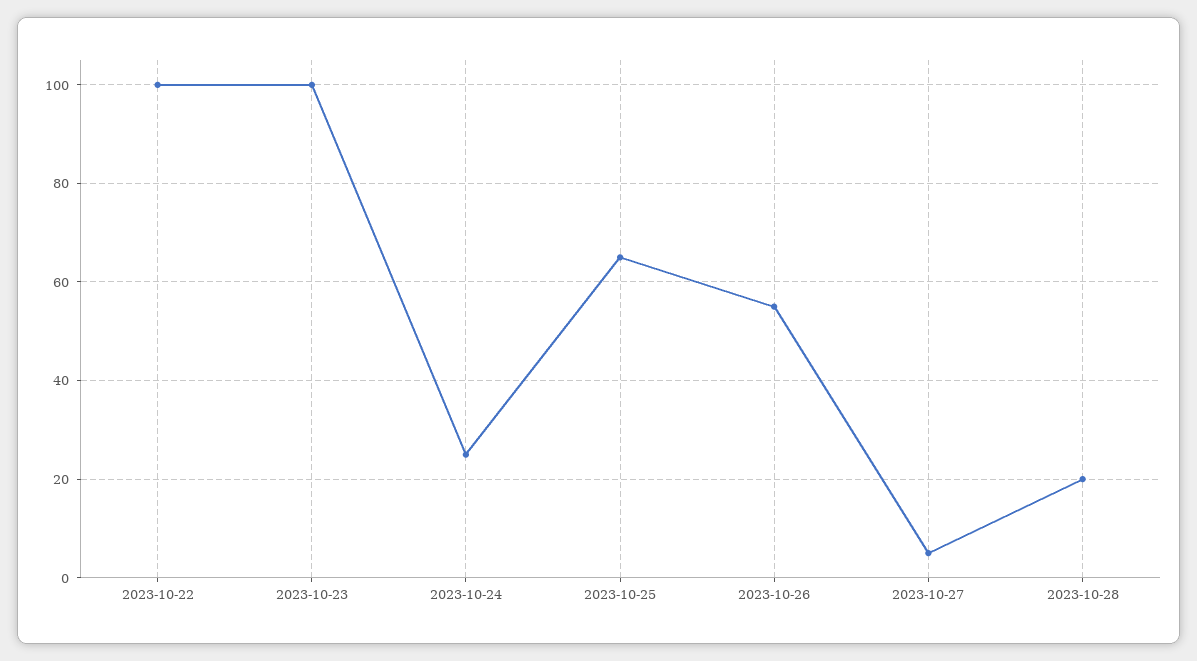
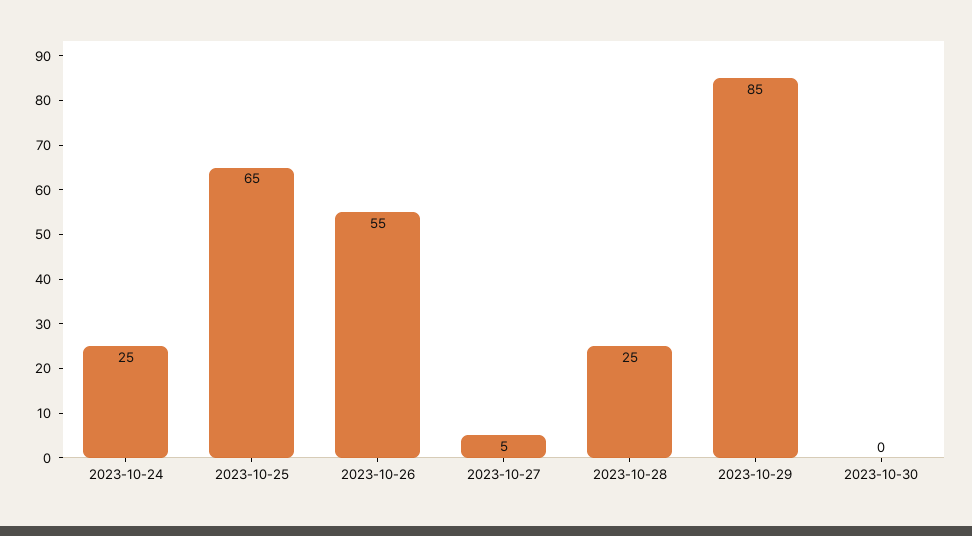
2023-10-22: 100 -> none
2023-10-23: 100 -> none
2023-10-28: 20 -> 25
2023-10-29: none -> 85
2023-10-30: none -> 0

